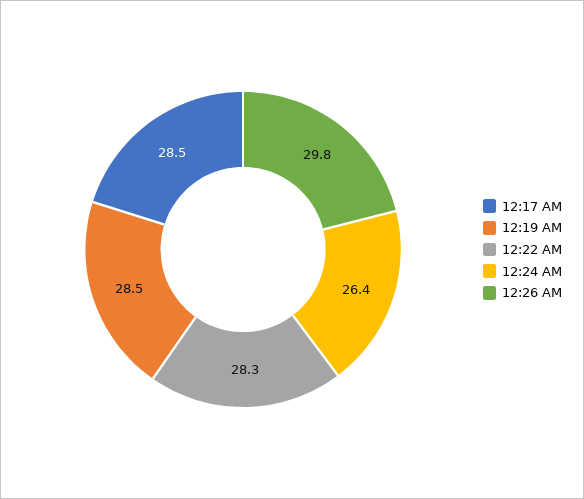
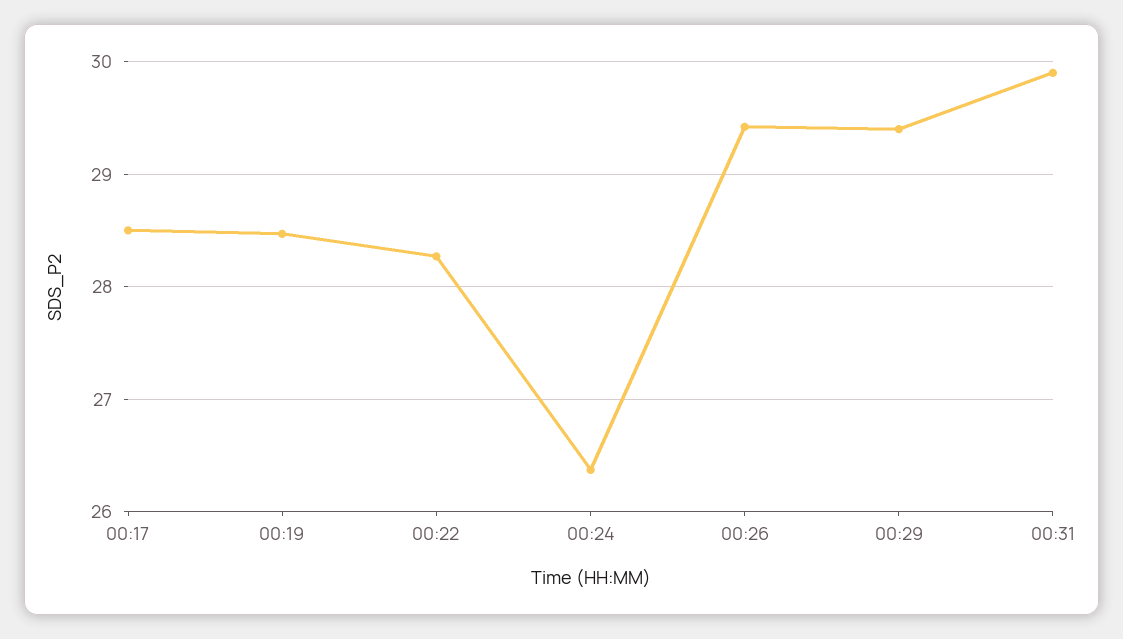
12:26 AM: 29.8 -> 29.4
00:29: none -> 29.4
00:31: none -> 29.9

